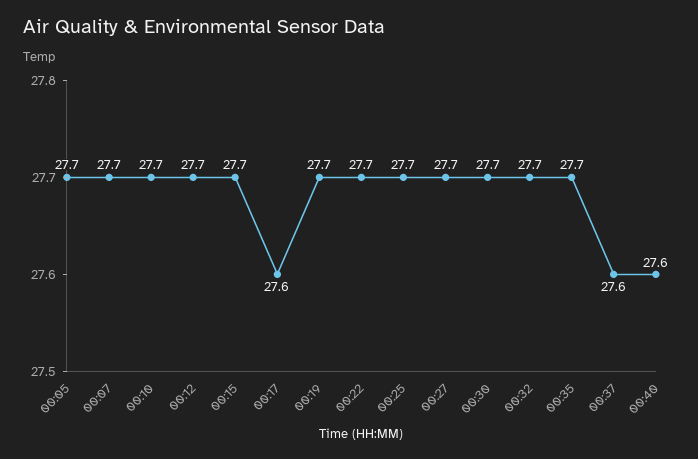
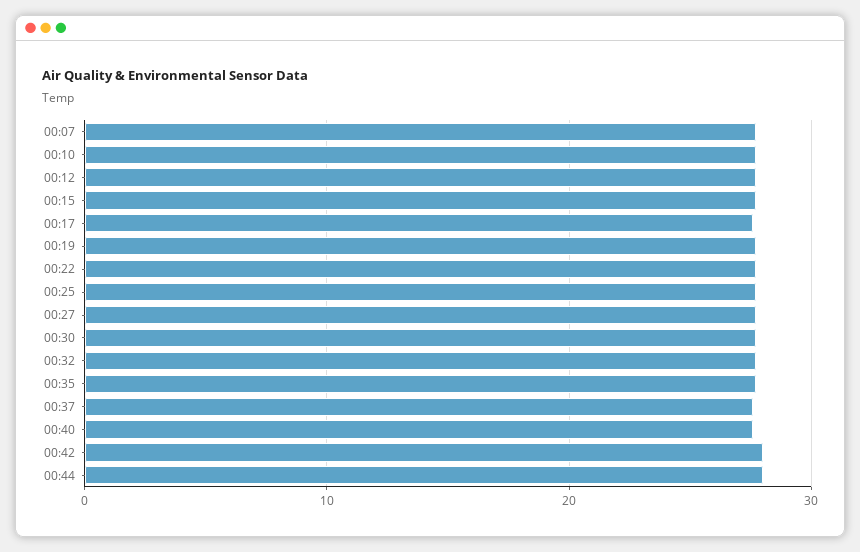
00:05: 27.7 -> none
00:42: none -> 28
00:44: none -> 28

